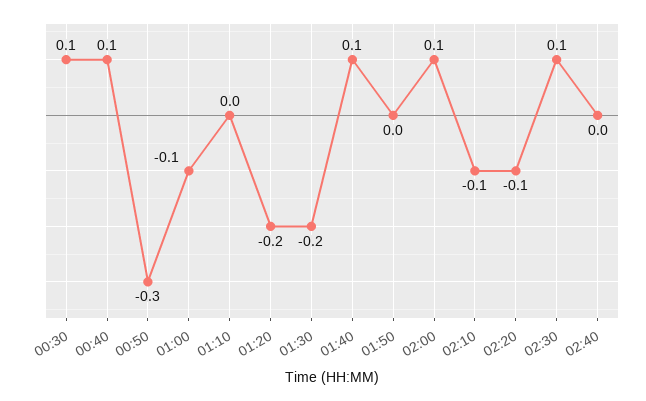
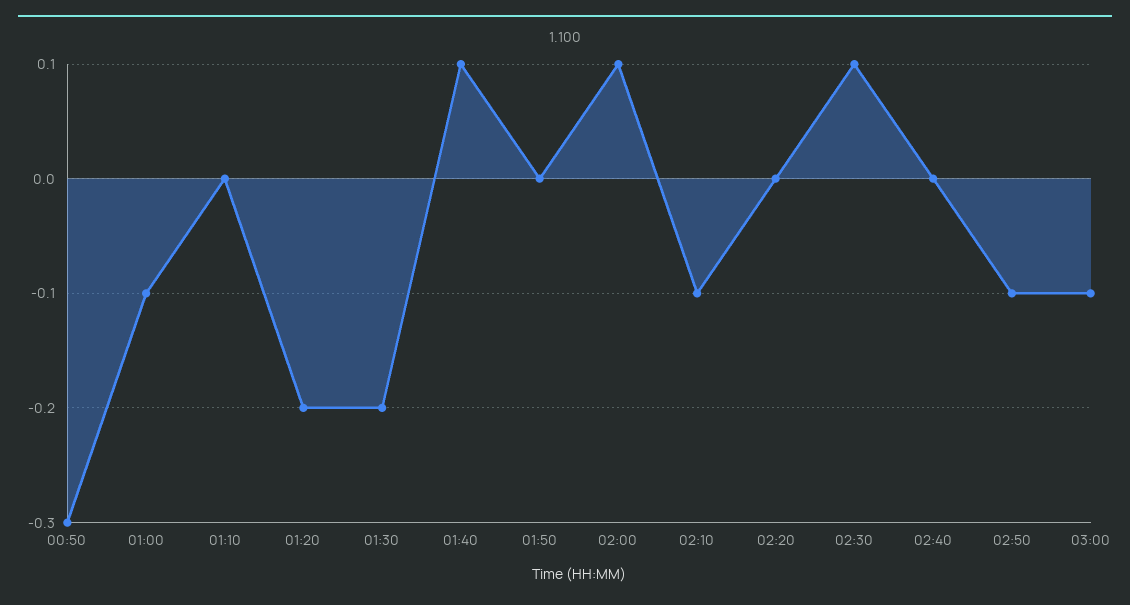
00:30: 0.1 -> none
00:40: 0.1 -> none
02:20: -0.1 -> 0
02:50: none -> -0.1
03:00: none -> -0.1

